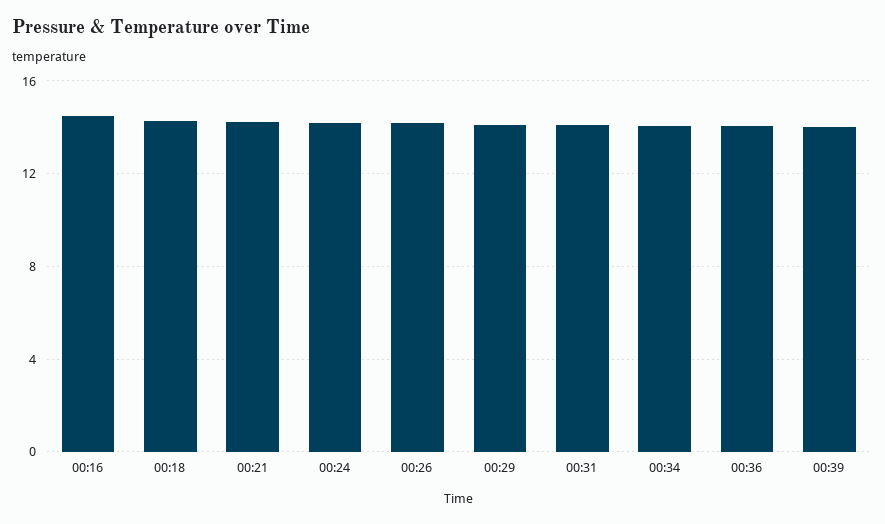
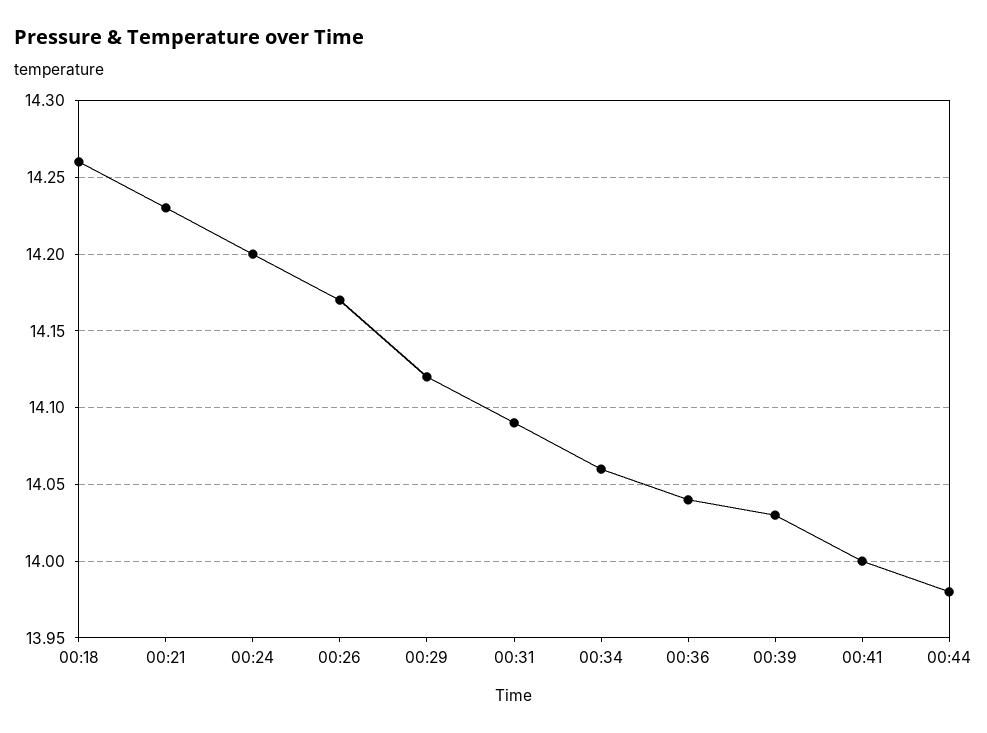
00:16: 14.5 -> none
00:41: none -> 14
00:44: none -> 13.98

